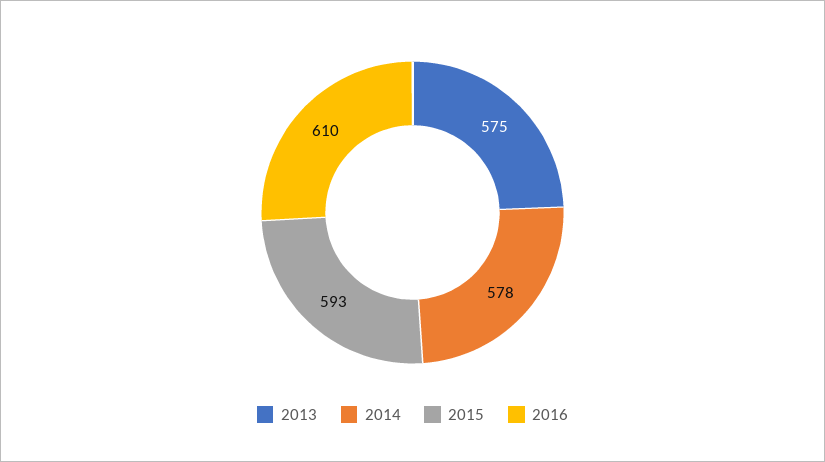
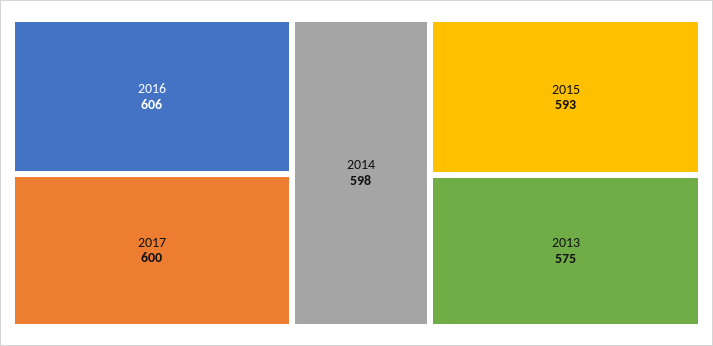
2014: 578 -> 598
2016: 610 -> 606
2017: none -> 600

